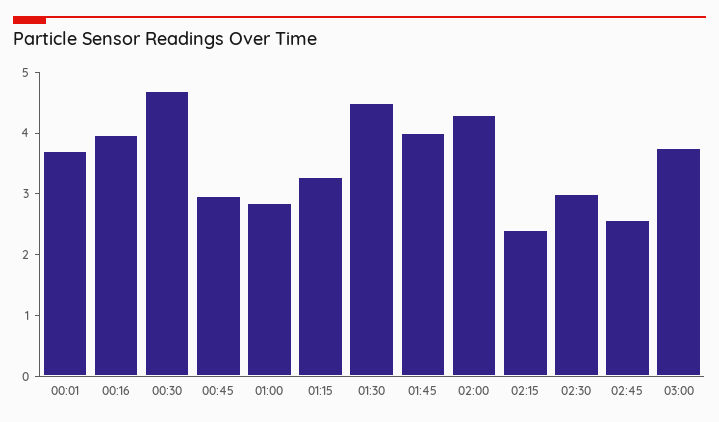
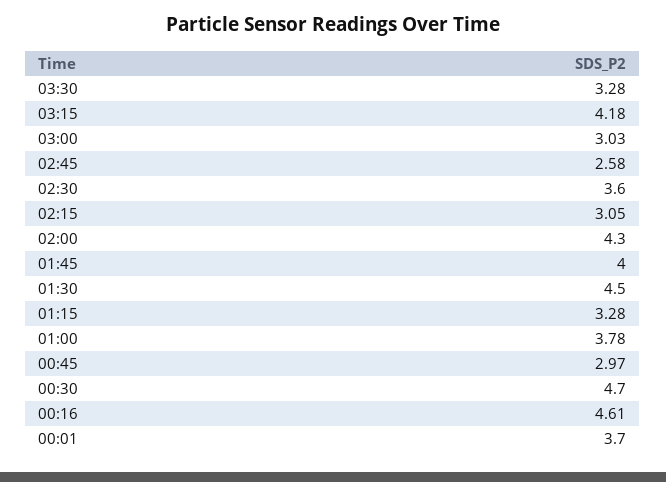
00:16: 4 -> 4.61
01:00: 2.8 -> 3.78
02:15: 2.4 -> 3.05
02:30: 3 -> 3.6
03:00: 3.8 -> 3.03
03:30: none -> 3.28
03:15: none -> 4.18

